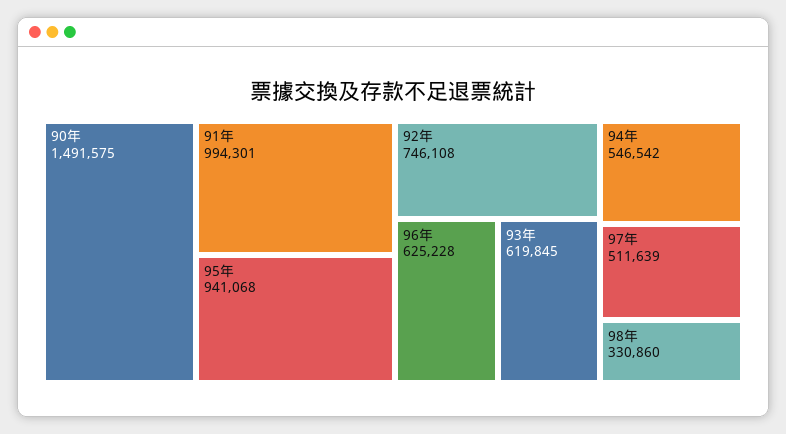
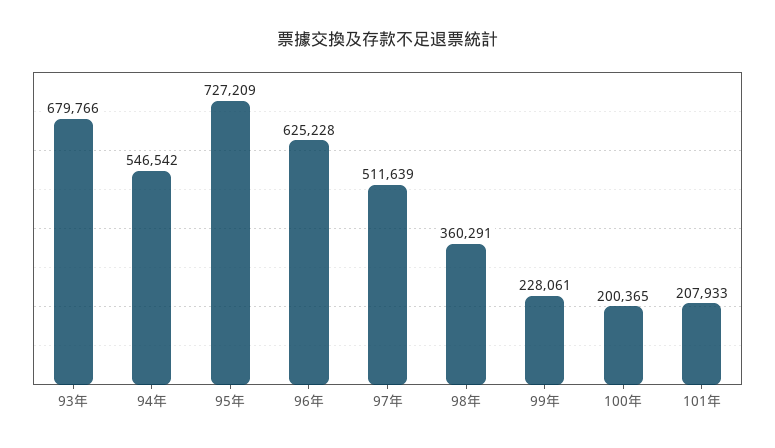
90年: 1491575 -> none
91年: 994301 -> none
95年: 941068 -> 727209
92年: 746108 -> none
93年: 619845 -> 679766
98年: 330860 -> 360291
99年: none -> 228061
100年: none -> 200365
101年: none -> 207933

